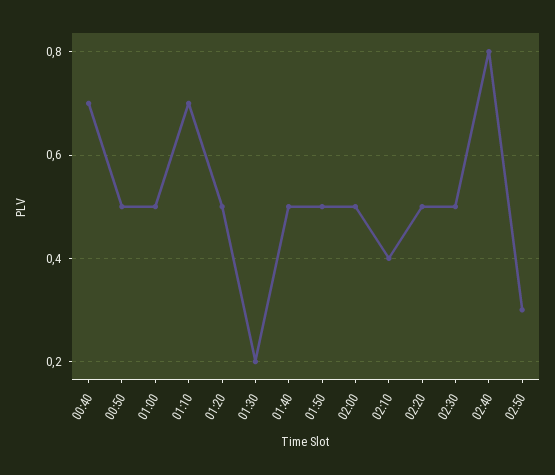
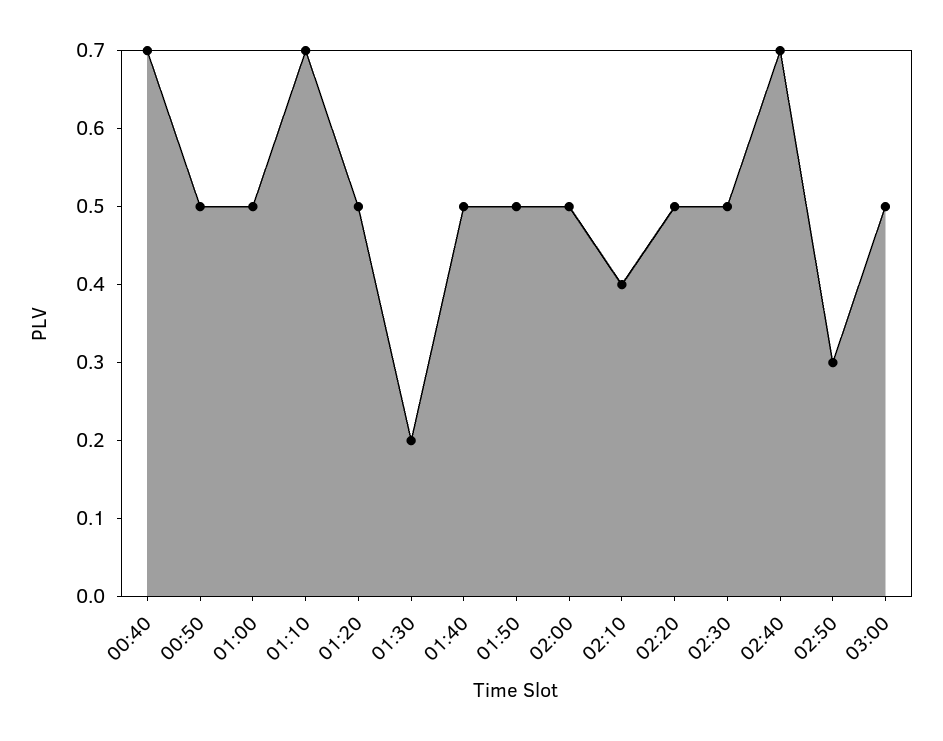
02:40: 0.8 -> 0.7
03:00: none -> 0.5

